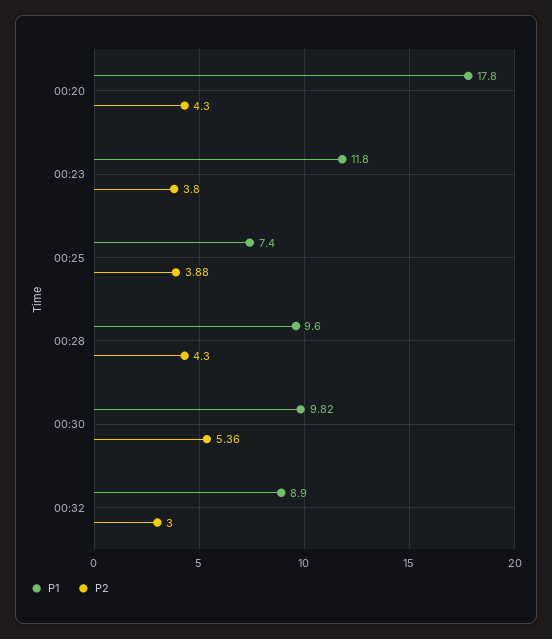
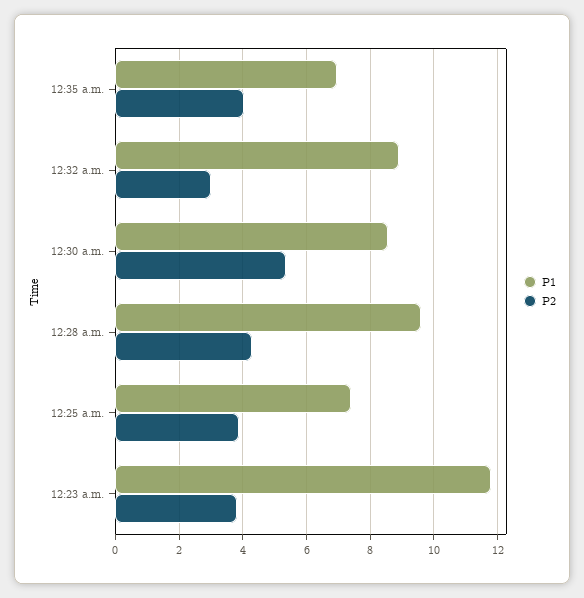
P1, 00:20: 17.8 -> none
P2, 00:20: 4.3 -> none
P1, 00:30: 9.82 -> 8.6
P1, 12:35 a.m.: none -> 7
P2, 12:35 a.m.: none -> 4

